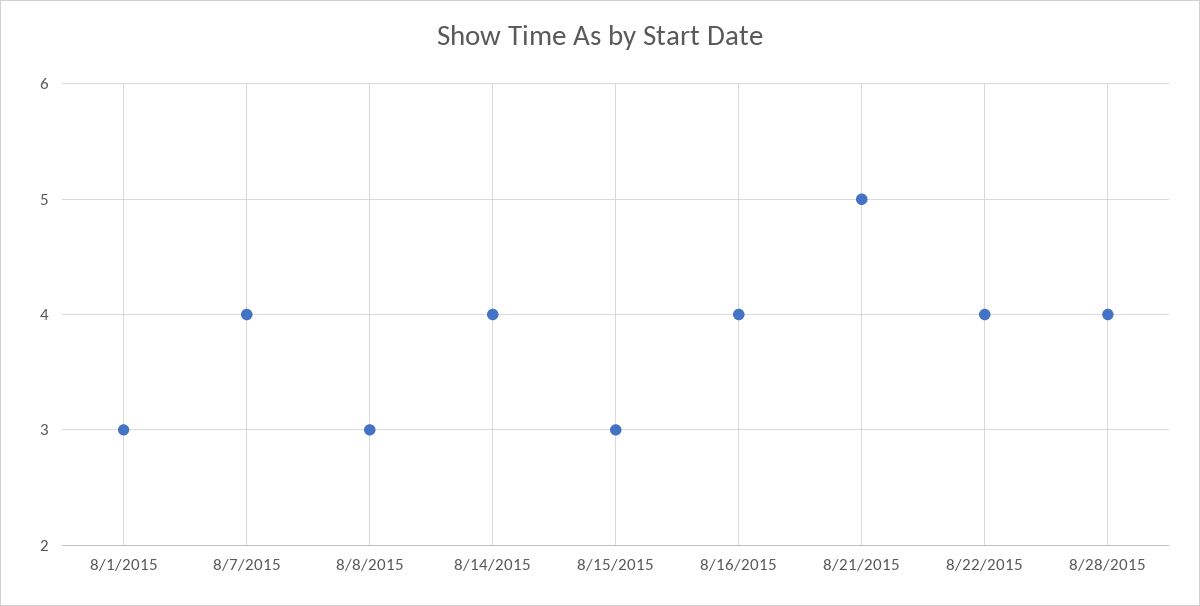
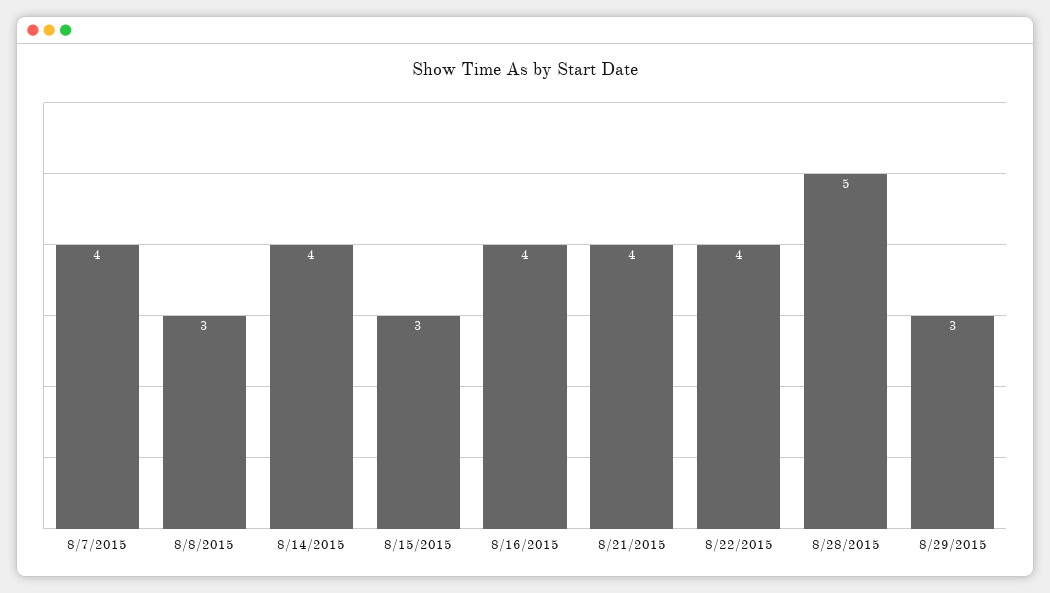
8/1/2015: 3 -> none
8/21/2015: 5 -> 4
8/28/2015: 4 -> 5
8/29/2015: none -> 3

